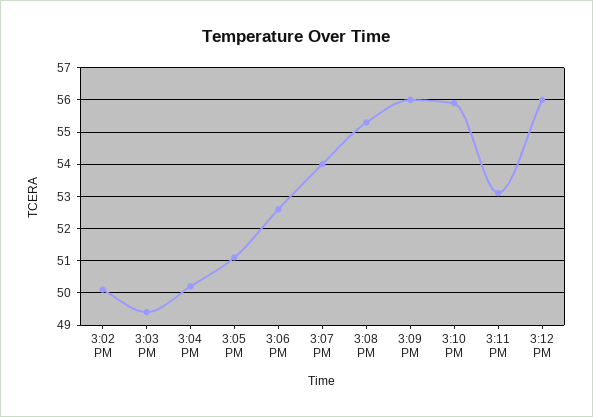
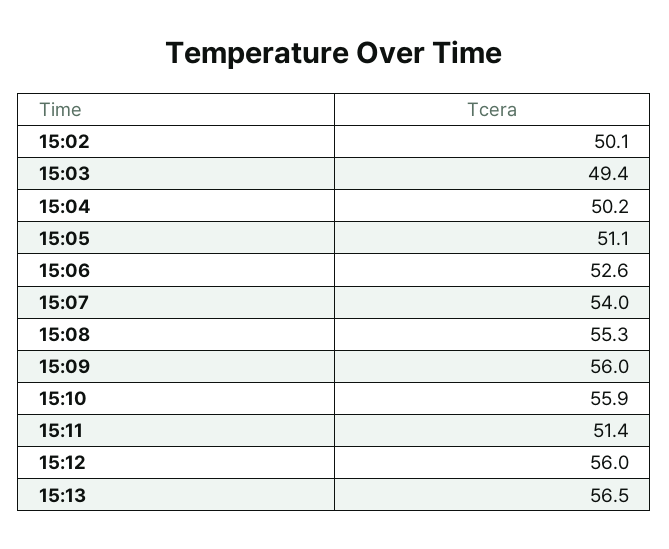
3:11 PM: 53 -> 51.4
15:13: none -> 56.5

